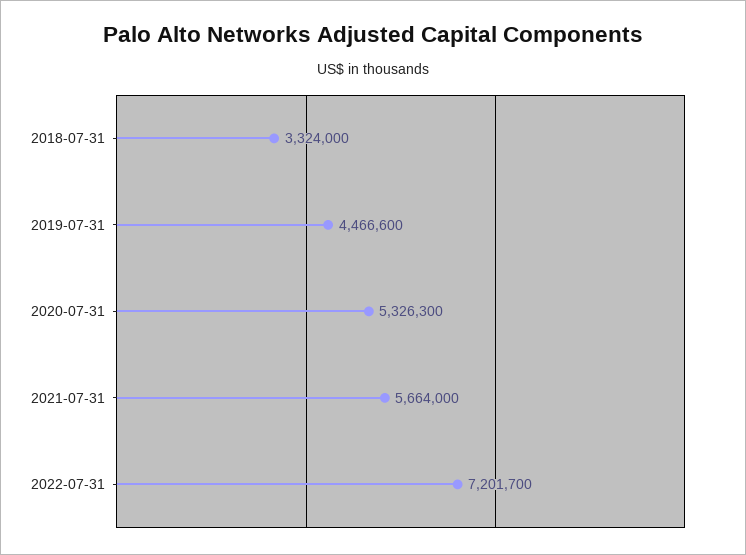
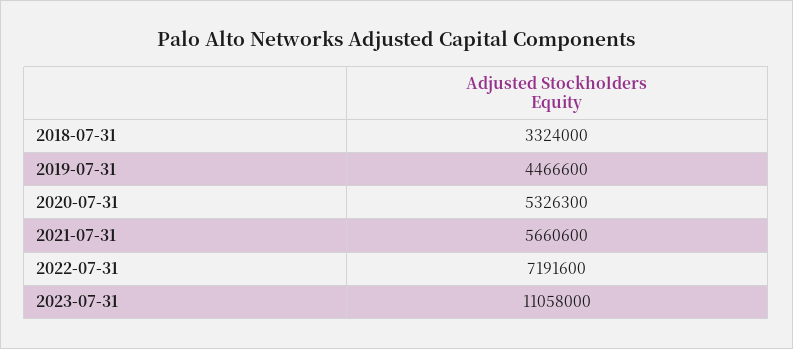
2021-07-31: 5664000 -> 5660600
2022-07-31: 7201700 -> 7191600
2023-07-31: none -> 11058000

